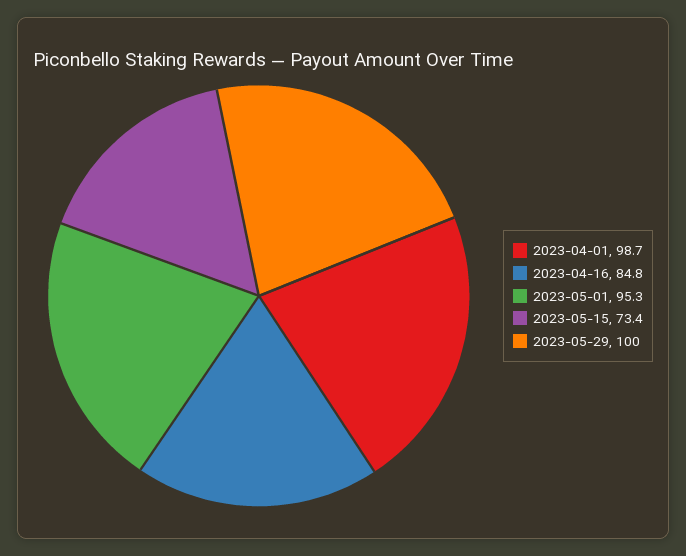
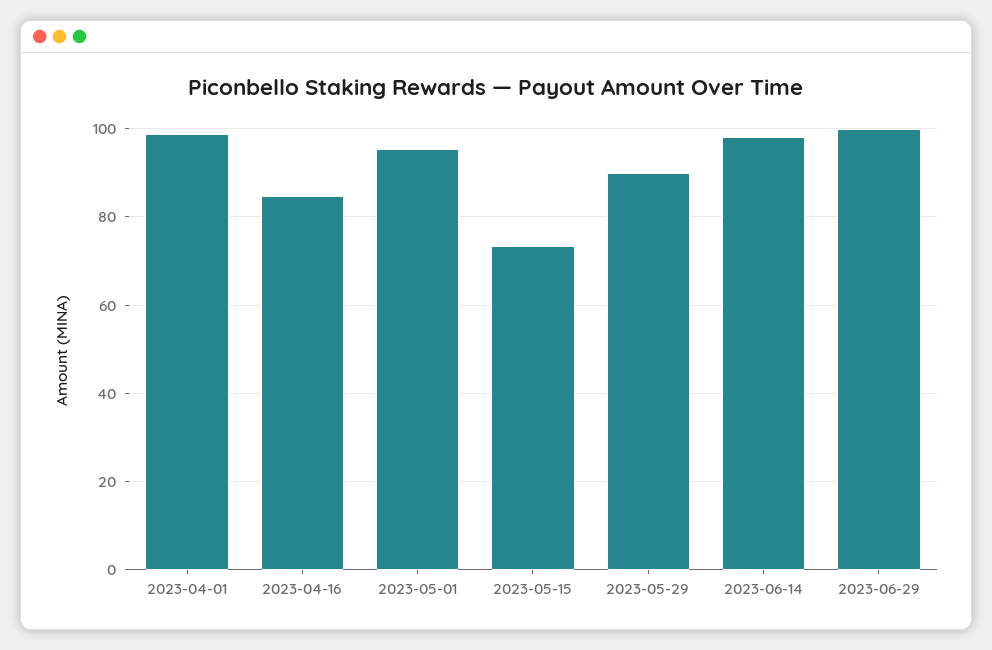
2023-05-29: 100 -> 90
2023-06-14: none -> 98
2023-06-29: none -> 100

